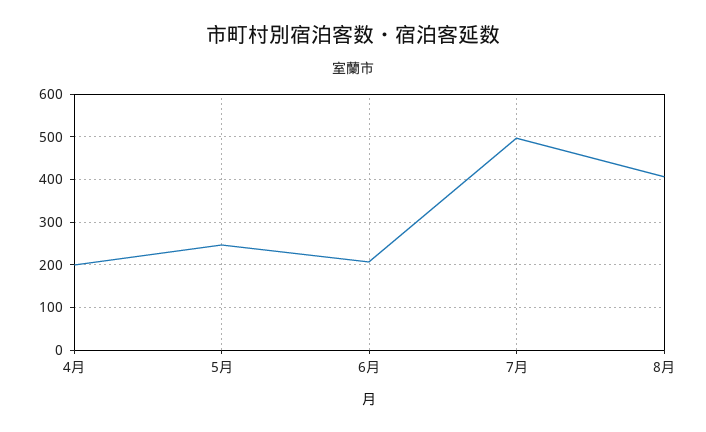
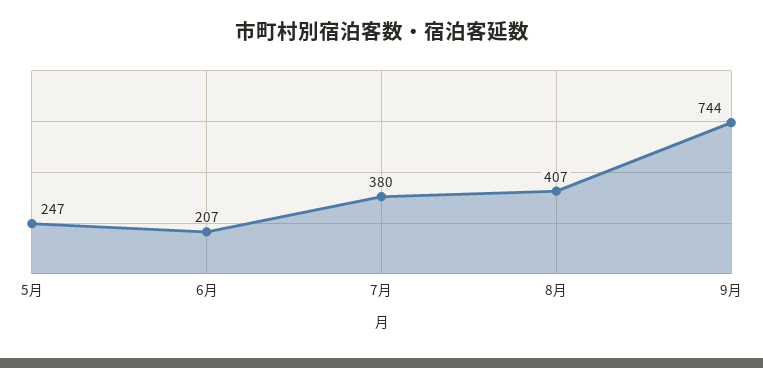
4月: 200 -> none
7月: 500 -> 380
9月: none -> 744

